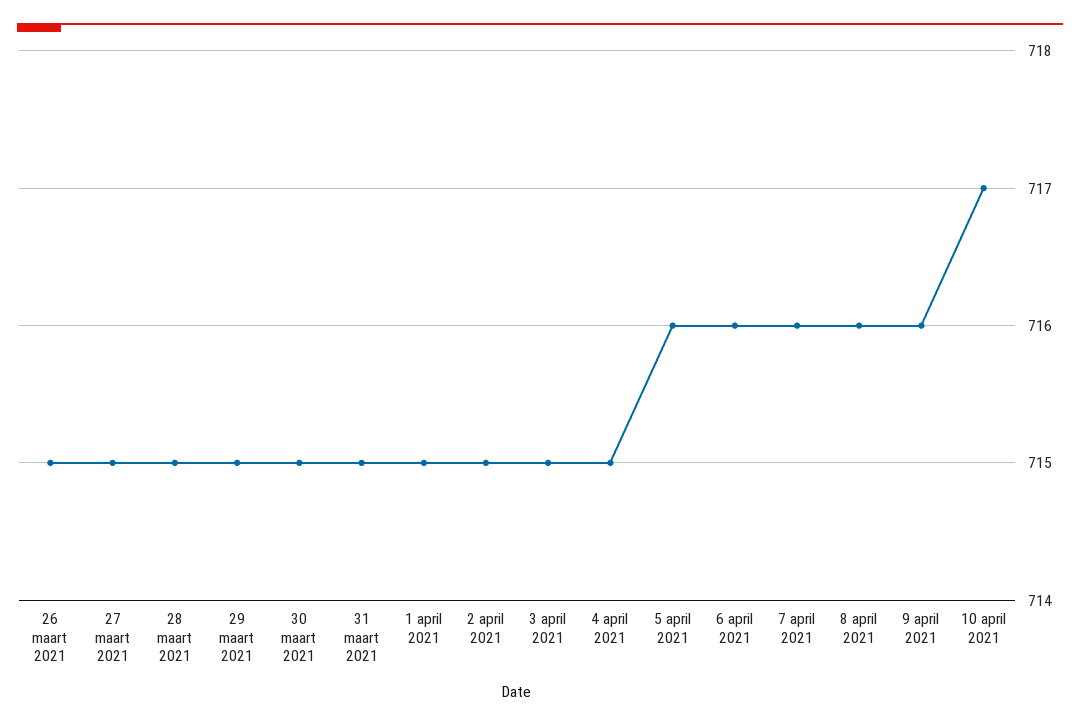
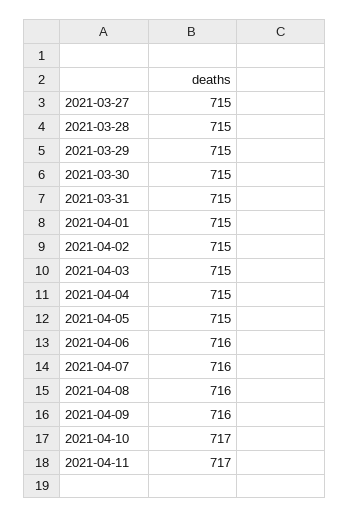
26 maart 2021: 715 -> none
5 april 2021: 716 -> 715
2021-04-11: none -> 717

